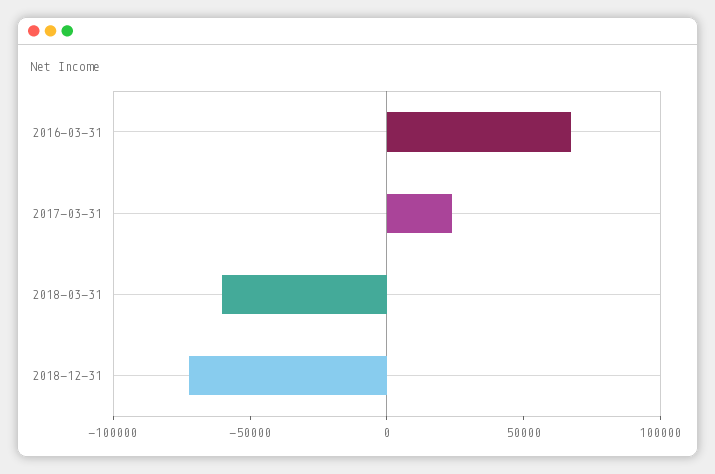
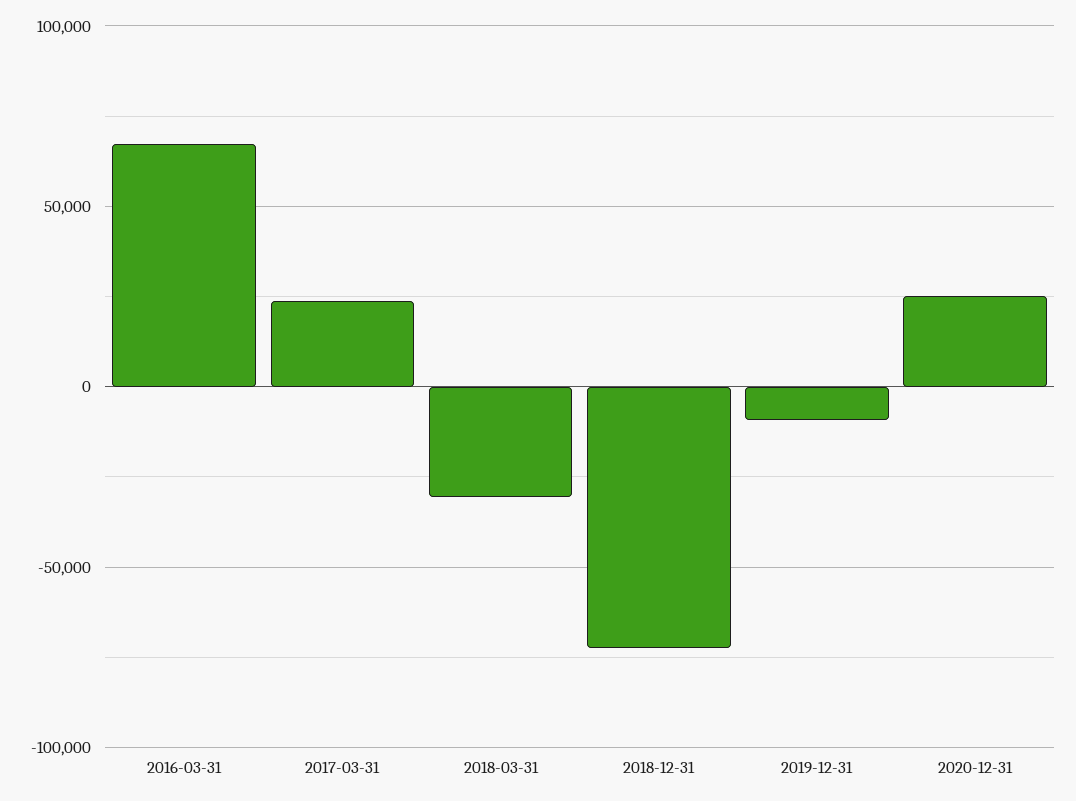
2018-03-31: -60000 -> -30000
2019-12-31: none -> -10000
2020-12-31: none -> 25000

